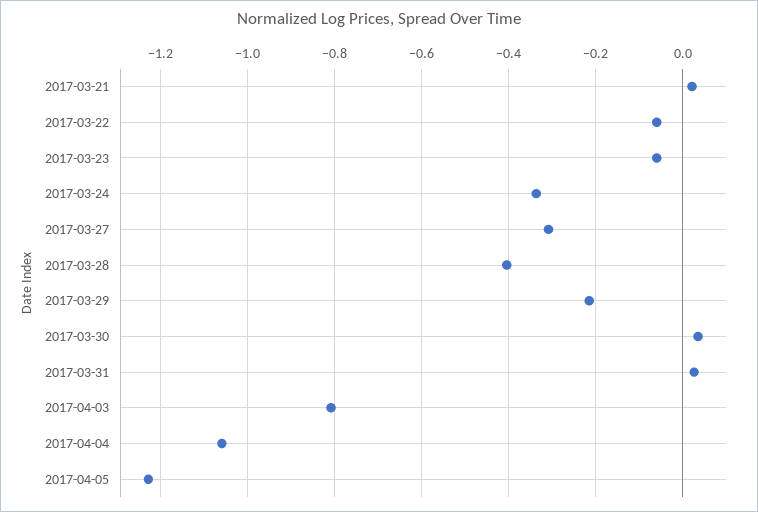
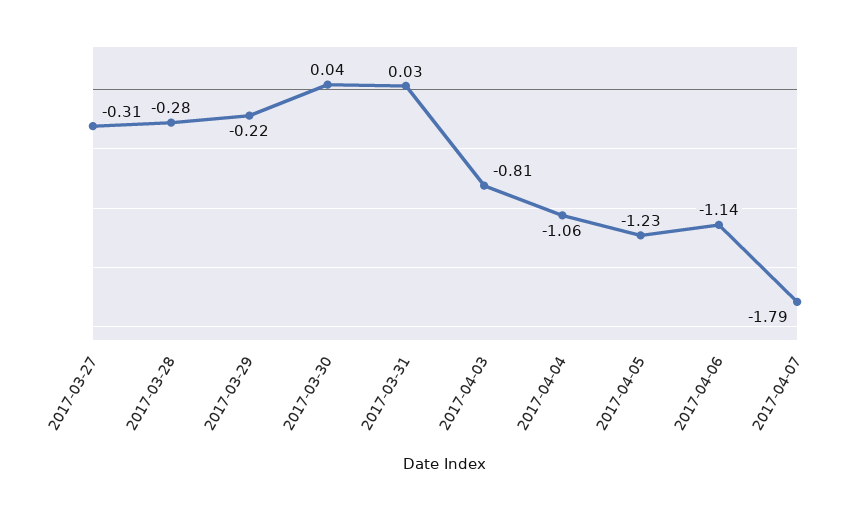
2017-03-21: 0.02 -> none
2017-03-22: -0.06 -> none
2017-03-23: -0.06 -> none
2017-03-24: -0.34 -> none
2017-03-28: -0.4 -> -0.28
2017-04-06: none -> -1.14
2017-04-07: none -> -1.79

